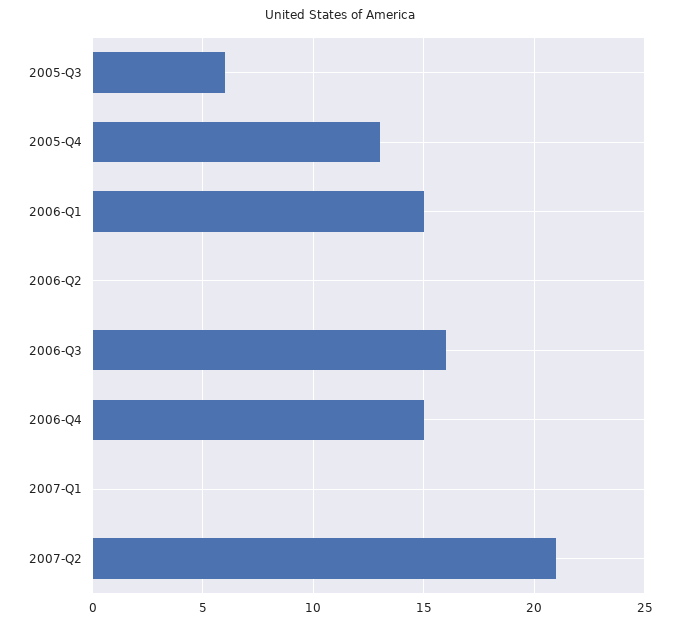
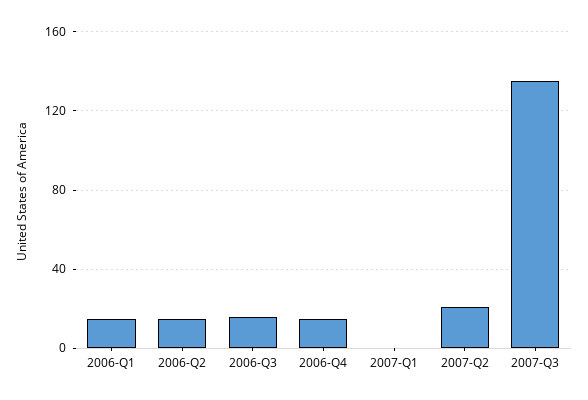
2005-Q3: 6 -> none
2005-Q4: 13 -> none
2006-Q2: 0 -> 15
2007-Q3: none -> 135

